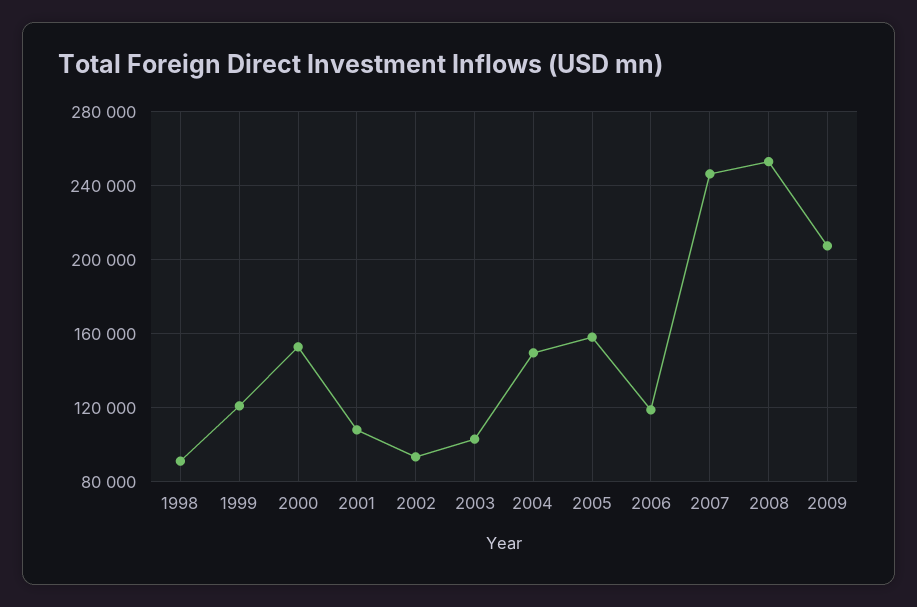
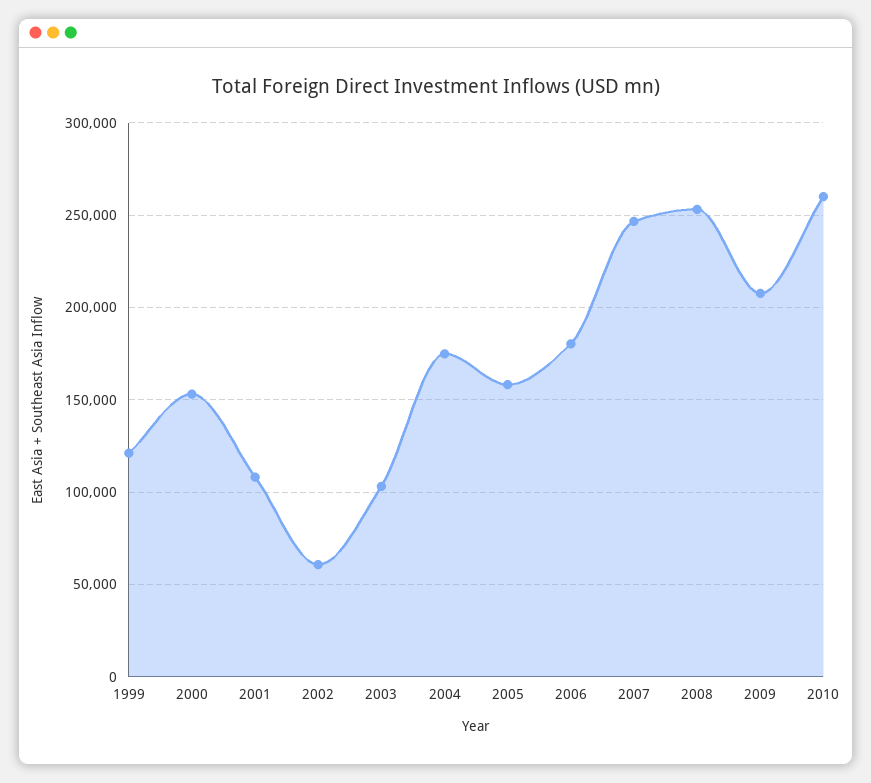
1998: 90000 -> none
2002: 95000 -> 60000
2004: 150000 -> 175000
2006: 120000 -> 180000
2010: none -> 260000

